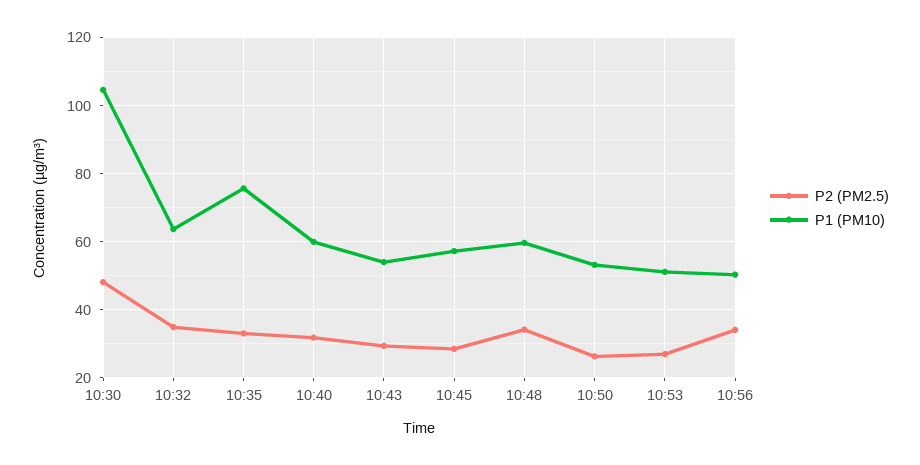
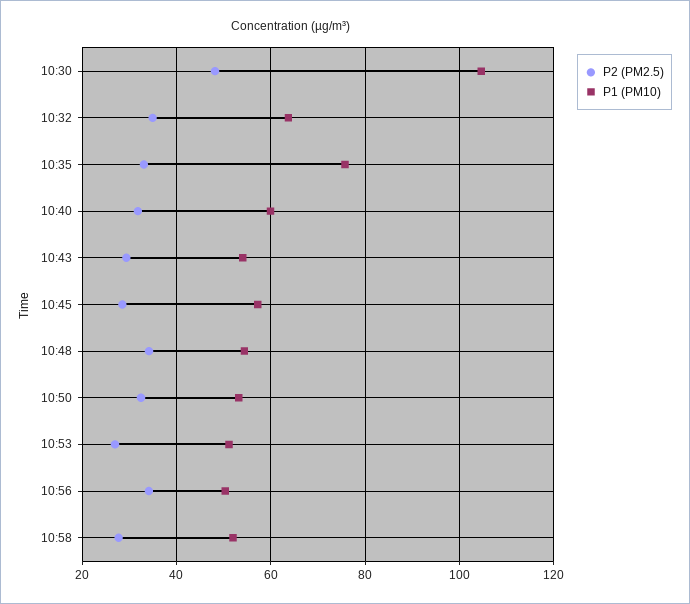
P1 (PM10), 10:48: 60 -> 54
P2 (PM2.5), 10:50: 26 -> 32
P2 (PM2.5), 10:58: none -> 28
P1 (PM10), 10:58: none -> 52

